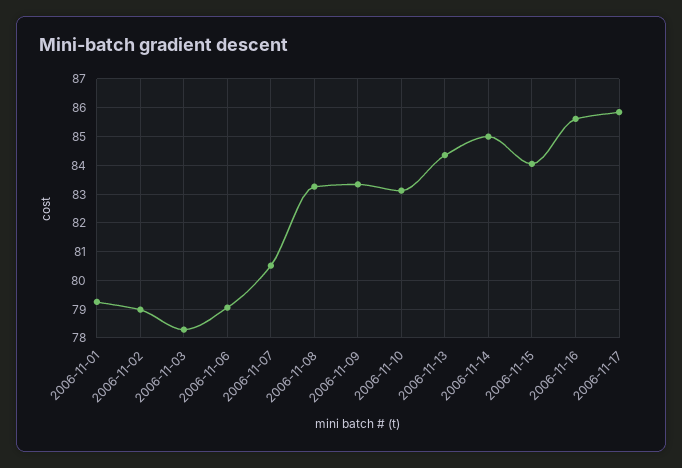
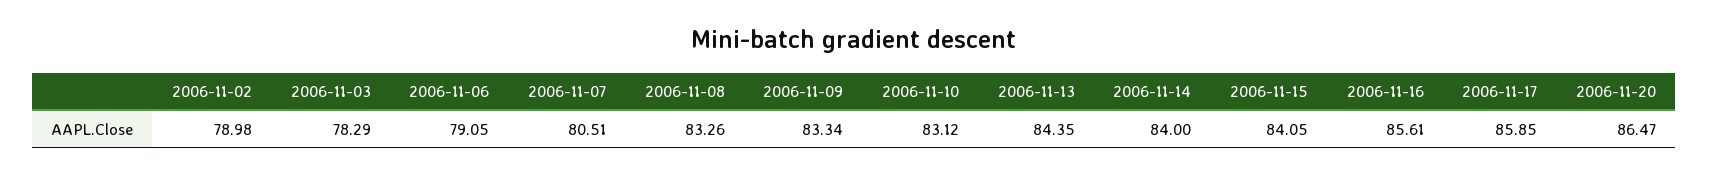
2006-11-01: 79.25 -> none
2006-11-14: 85 -> 84
2006-11-20: none -> 86.47

